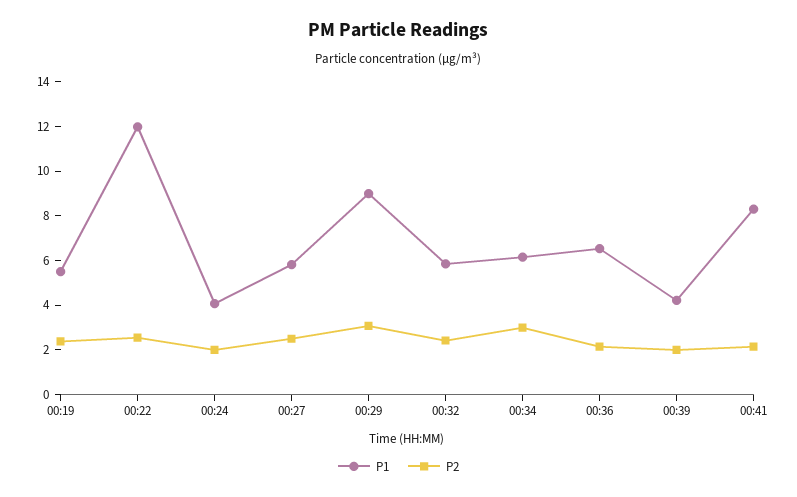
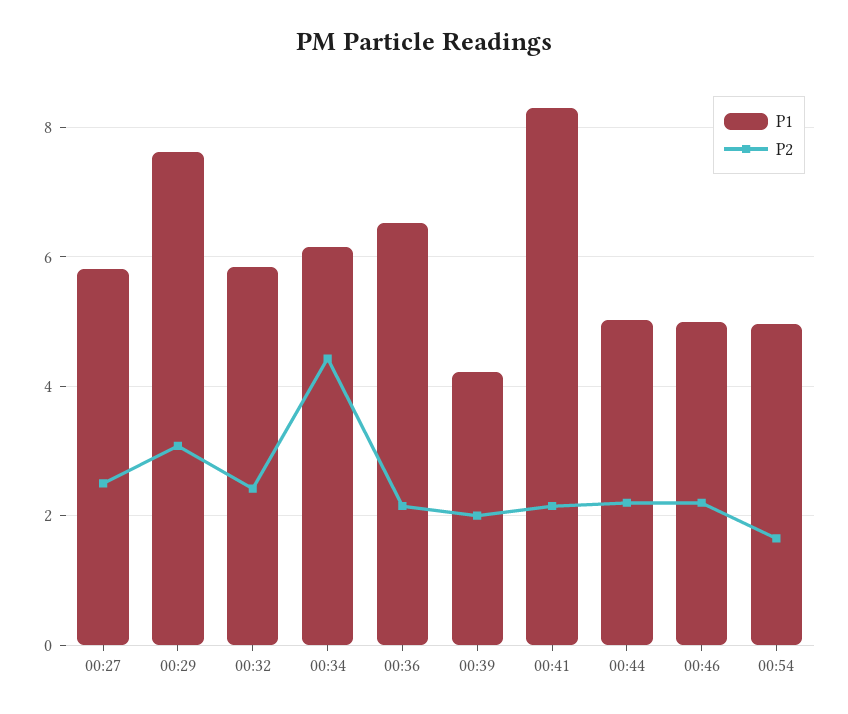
P1, 00:19: 5.5 -> none
P2, 00:19: 2.5 -> none
P1, 00:22: 12 -> none
P2, 00:22: 2.5 -> none
P1, 00:24: 4 -> none
P2, 00:24: 2 -> none
P1, 00:29: 9 -> 7.6
P2, 00:34: 3 -> 4.4
P1, 00:44: none -> 5
P2, 00:44: none -> 2.2
P1, 00:46: none -> 5
P2, 00:46: none -> 2.2
P1, 00:54: none -> 5
P2, 00:54: none -> 1.6

